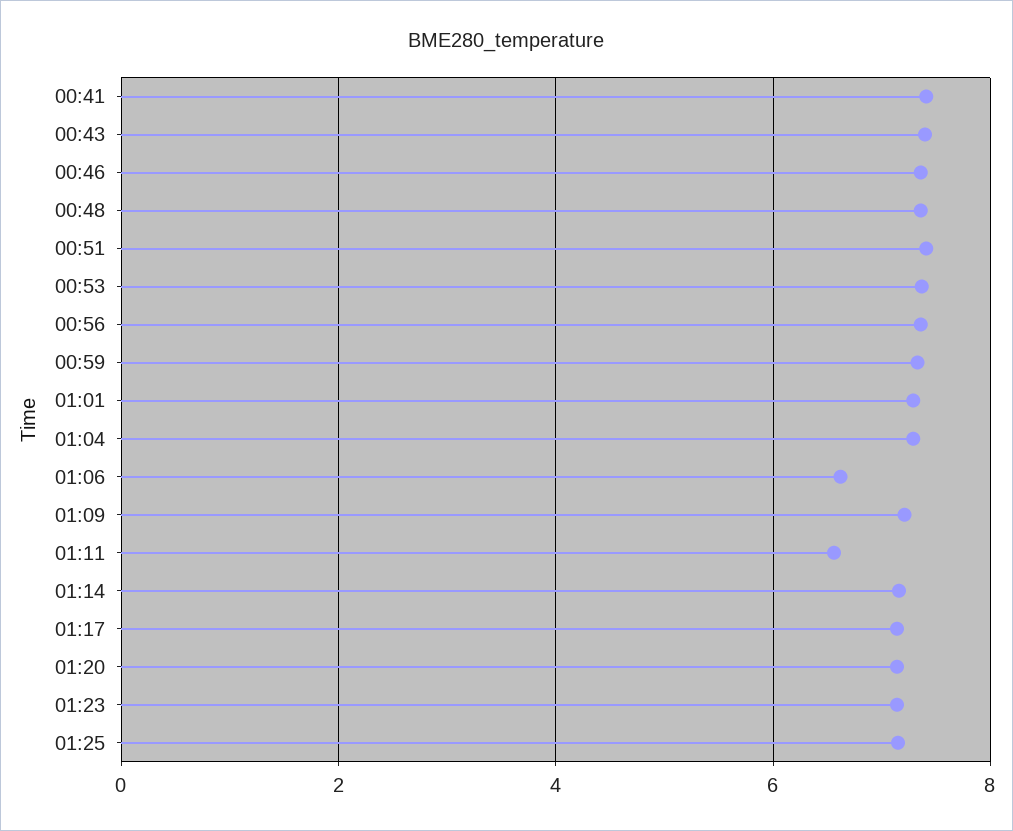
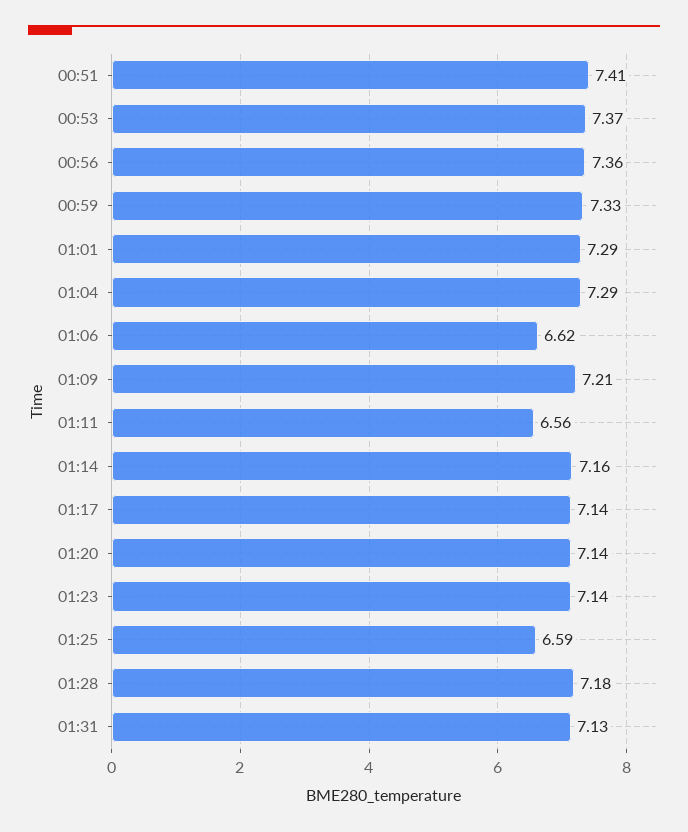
00:41: 7.4 -> none
00:43: 7.4 -> none
00:46: 7.4 -> none
00:48: 7.4 -> none
01:25: 7.2 -> 6.59
01:28: none -> 7.18
01:31: none -> 7.13

